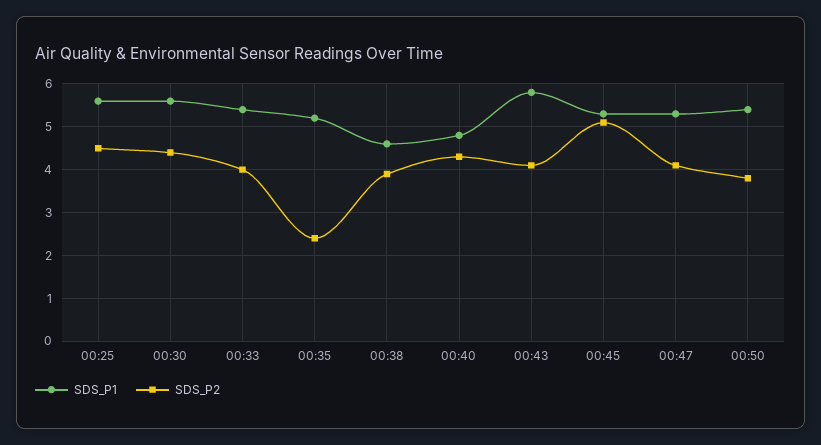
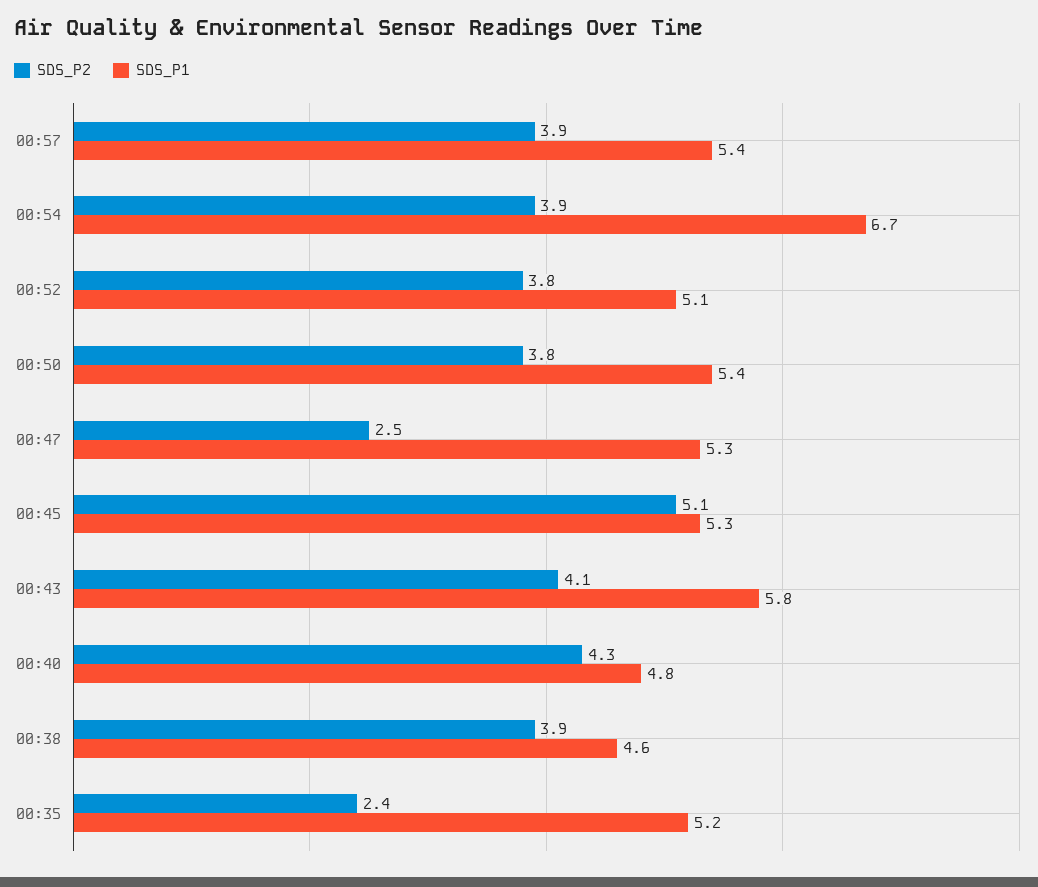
SDS_P1, 00:25: 5.5 -> none
SDS_P2, 00:25: 4.5 -> none
SDS_P1, 00:30: 5.5 -> none
SDS_P2, 00:30: 4.5 -> none
SDS_P1, 00:33: 5.5 -> none
SDS_P2, 00:33: 4 -> none
SDS_P2, 00:47: 4 -> 2.5
SDS_P2, 00:57: none -> 3.9
SDS_P1, 00:57: none -> 5.4
SDS_P2, 00:54: none -> 3.9
SDS_P1, 00:54: none -> 6.7
SDS_P2, 00:52: none -> 3.8
SDS_P1, 00:52: none -> 5.1

